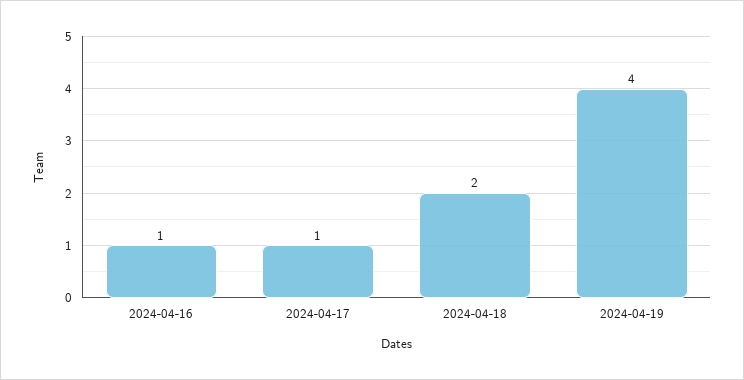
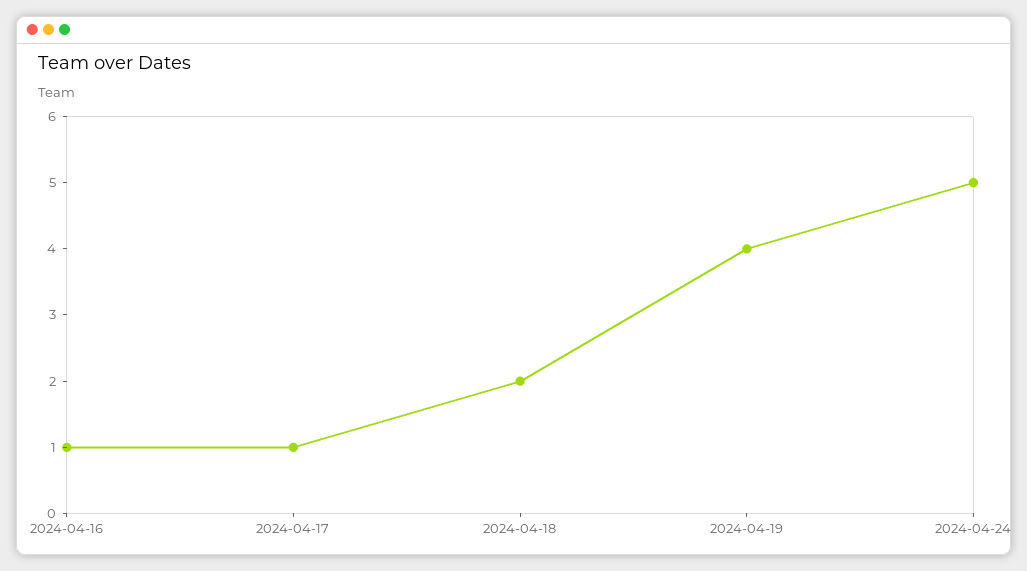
2024-04-24: none -> 5

